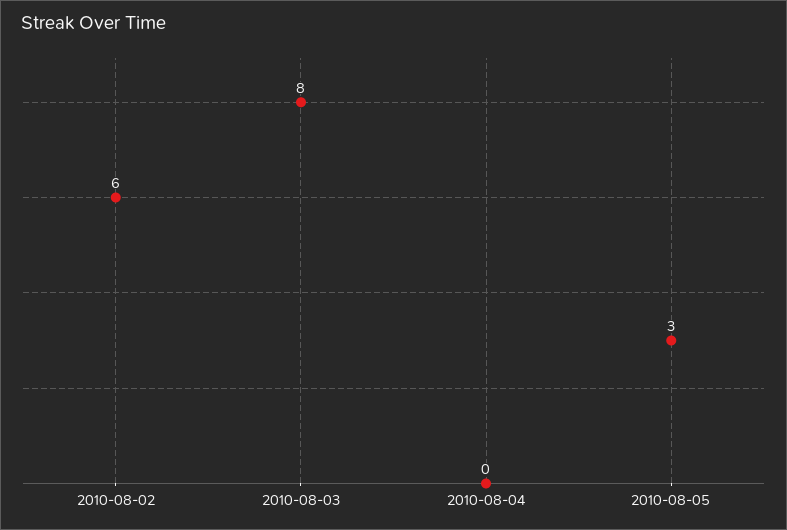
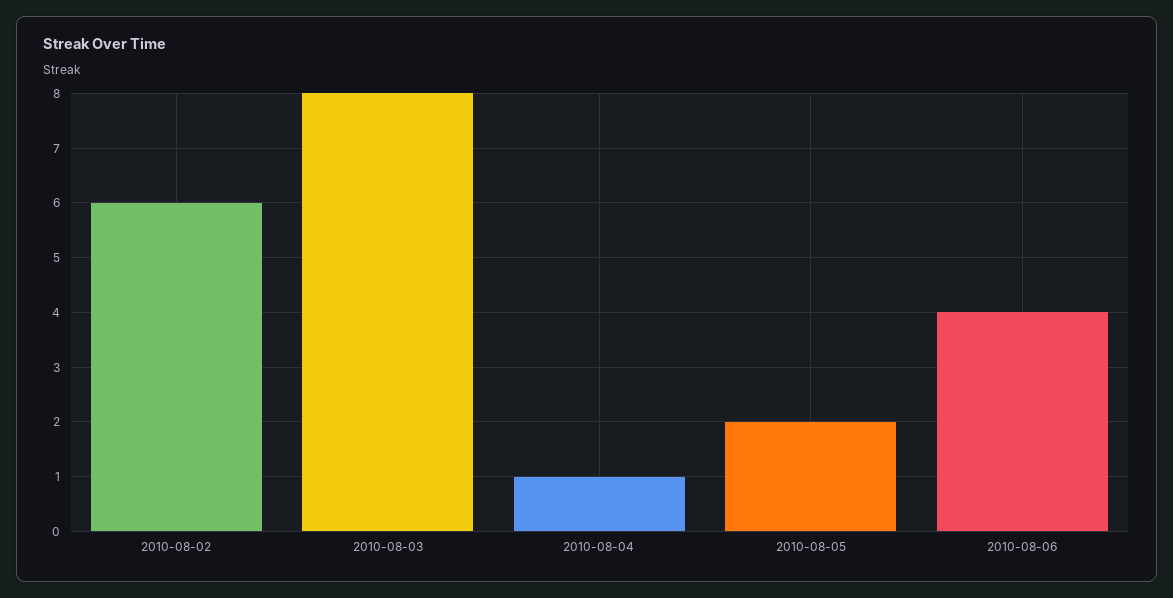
2010-08-04: 0 -> 1
2010-08-05: 3 -> 2
2010-08-06: none -> 4

